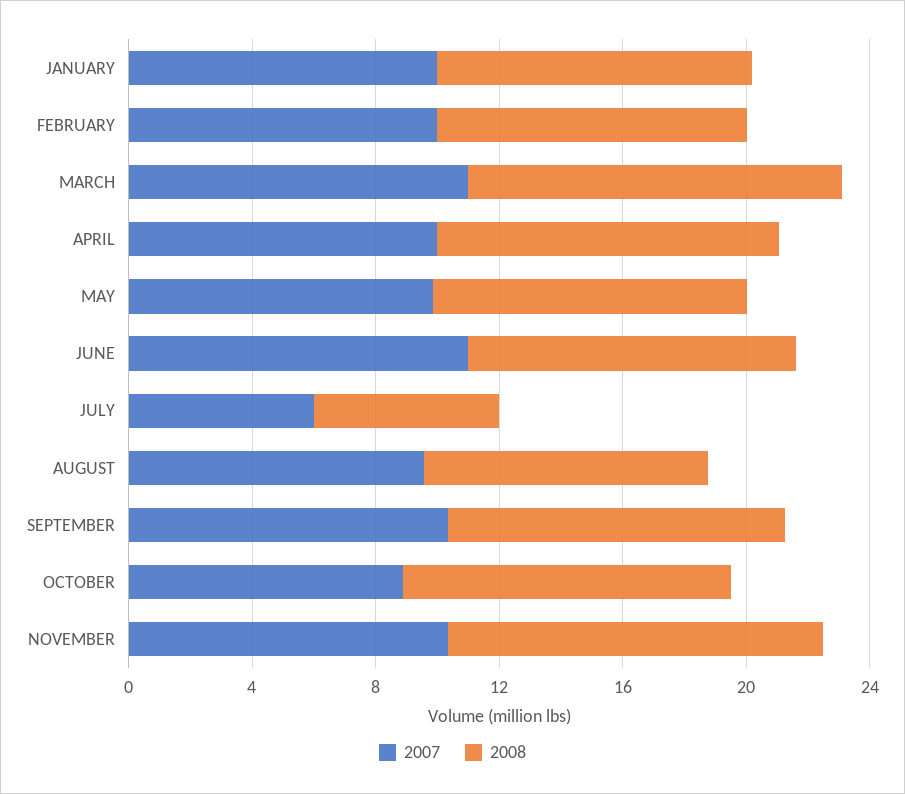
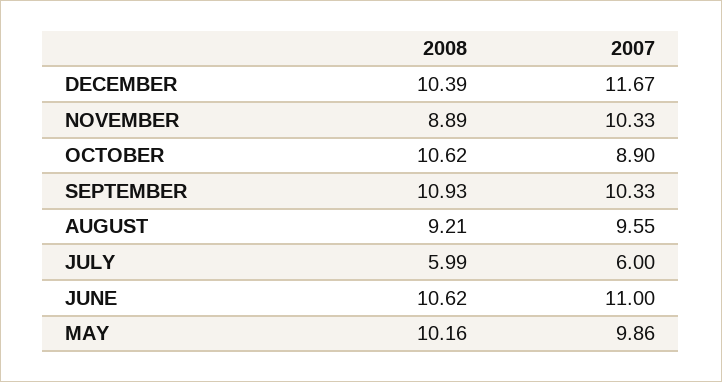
2007, JANUARY: 10 -> none
2008, JANUARY: 10 -> none
2007, FEBRUARY: 10 -> none
2008, FEBRUARY: 10 -> none
2007, MARCH: 11 -> none
2008, MARCH: 12 -> none
2007, APRIL: 10 -> none
2008, APRIL: 11 -> none
2008, NOVEMBER: 12 -> 8.89
2008, DECEMBER: none -> 10.39
2007, DECEMBER: none -> 11.67

